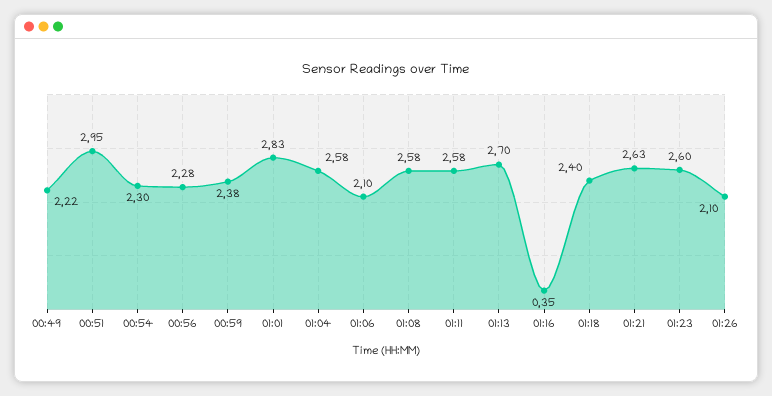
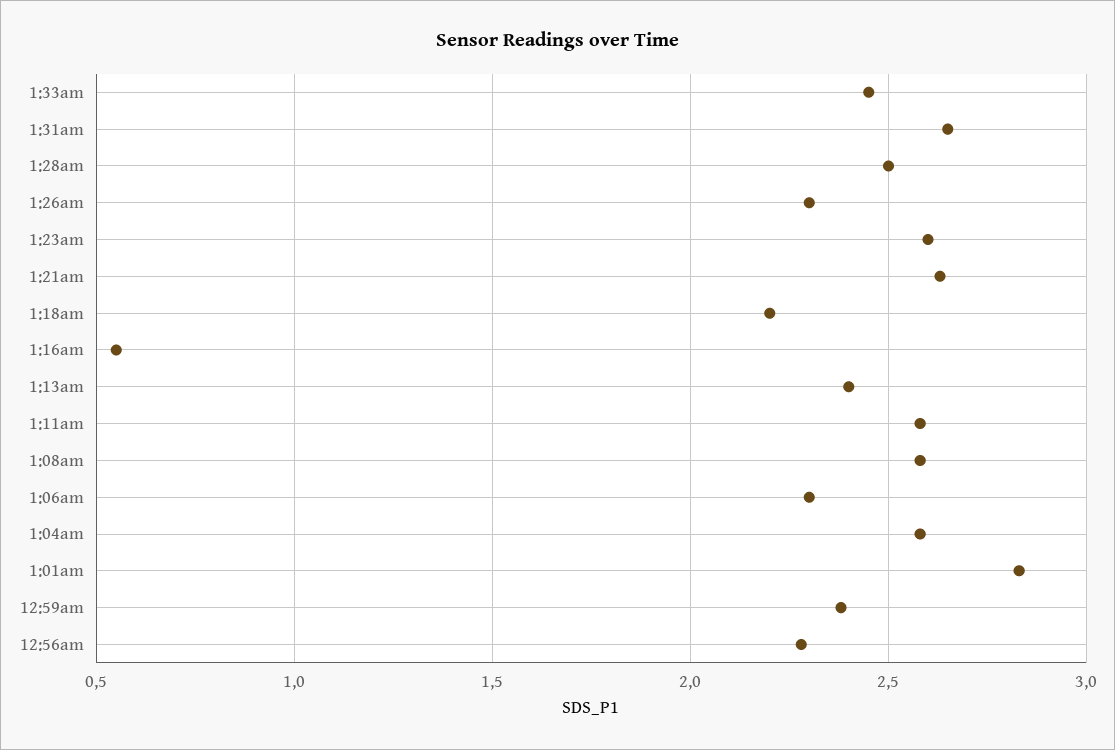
00:49: 2.22 -> none
00:51: 2.95 -> none
00:54: 2.3 -> none
01:06: 2.1 -> 2.3
01:13: 2.7 -> 2.4
01:16: 0.35 -> 0.55
01:18: 2.4 -> 2.2
01:26: 2.1 -> 2.3
1:33am: none -> 2.45
1:31am: none -> 2.65
1:28am: none -> 2.5

